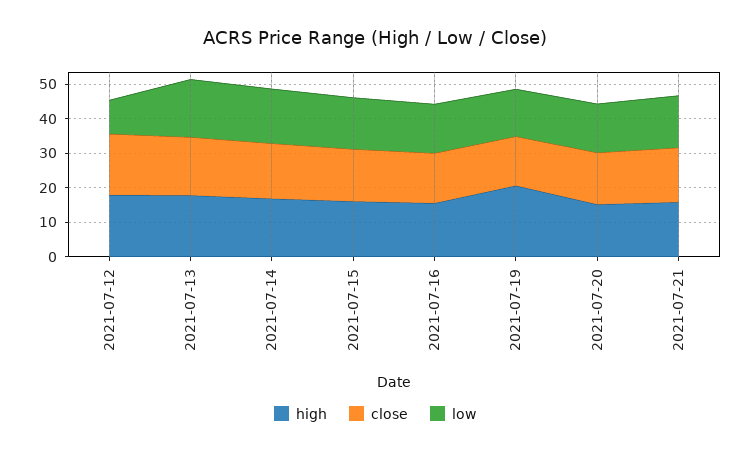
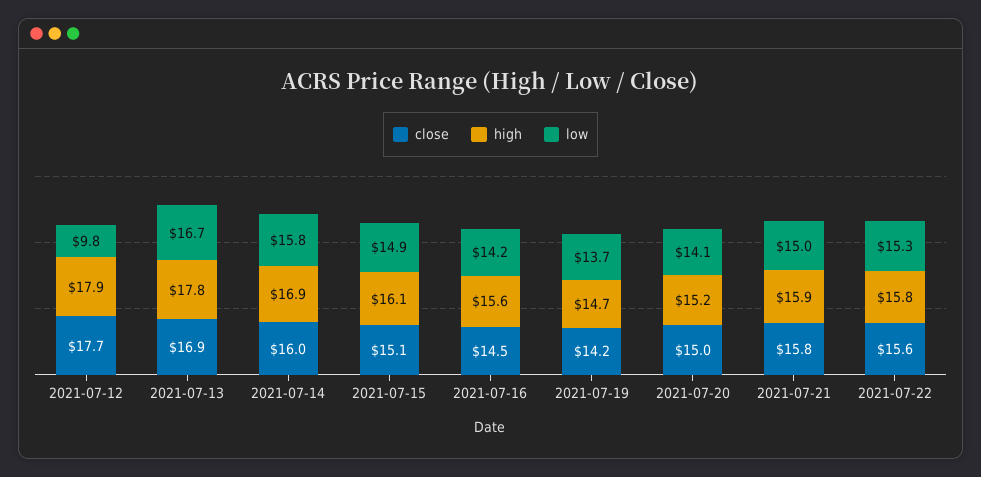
high, 2021-07-19: 20 -> 14.7
close, 2021-07-22: none -> 15.6
high, 2021-07-22: none -> 15.8
low, 2021-07-22: none -> 15.3

